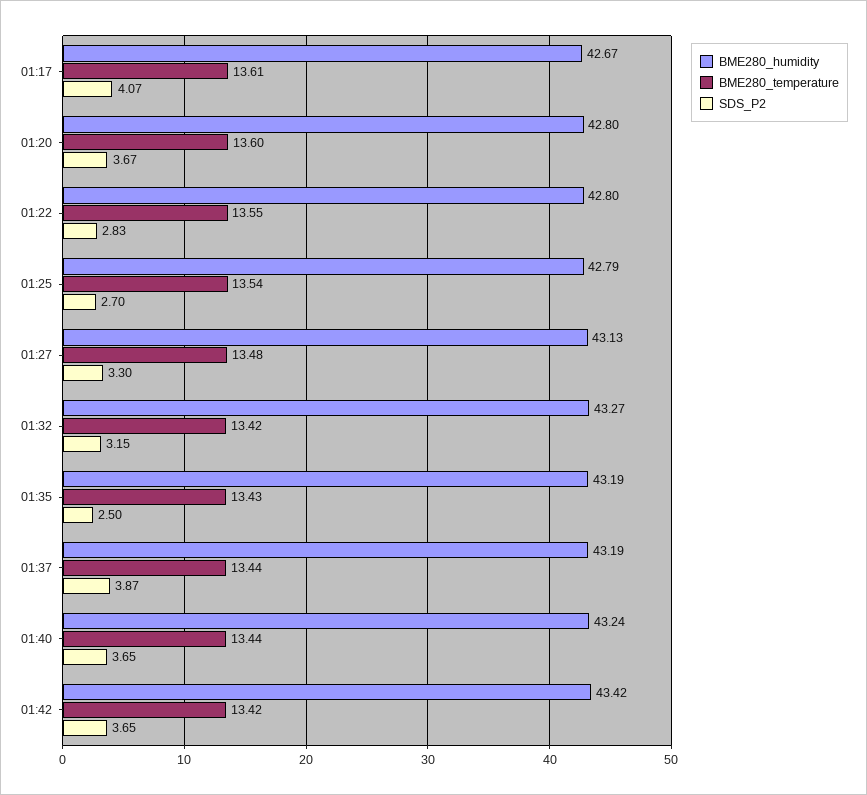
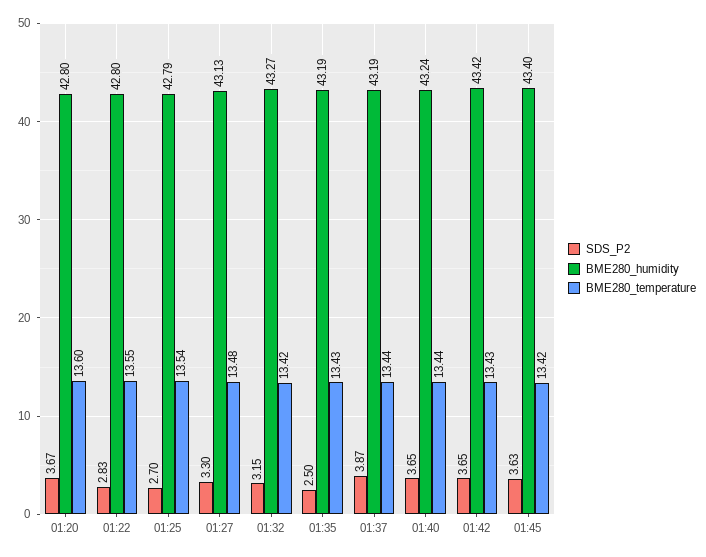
BME280_humidity, 01:17: 42.67 -> none
BME280_temperature, 01:17: 13.61 -> none
SDS_P2, 01:17: 4.07 -> none
BME280_temperature, 01:42: 13.42 -> 13.43
SDS_P2, 01:45: none -> 3.63
BME280_humidity, 01:45: none -> 43.4
BME280_temperature, 01:45: none -> 13.42

